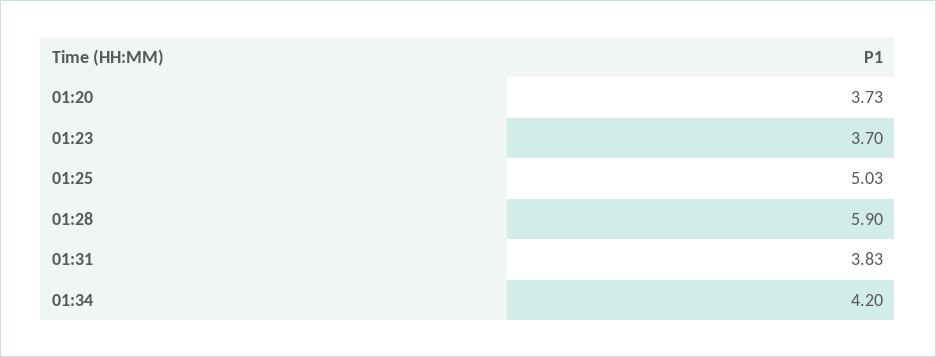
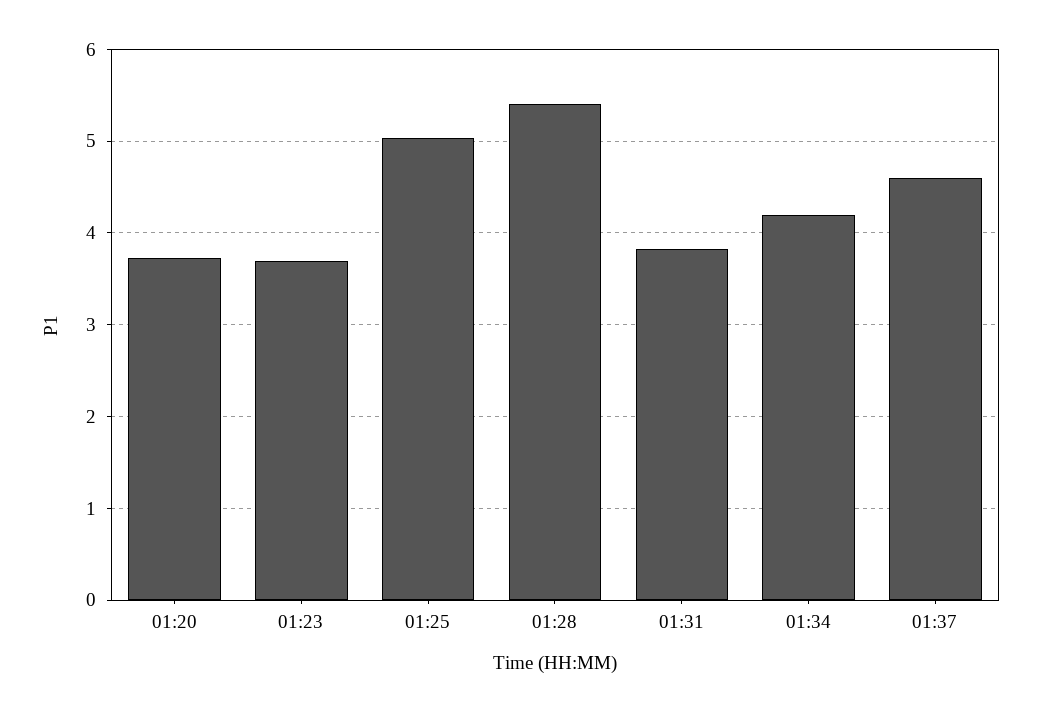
01:28: 5.9 -> 5.4
01:37: none -> 4.6

